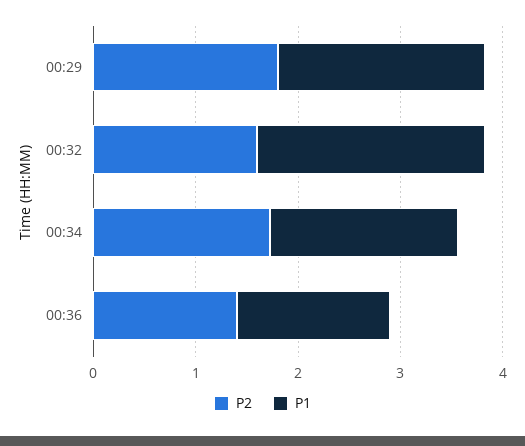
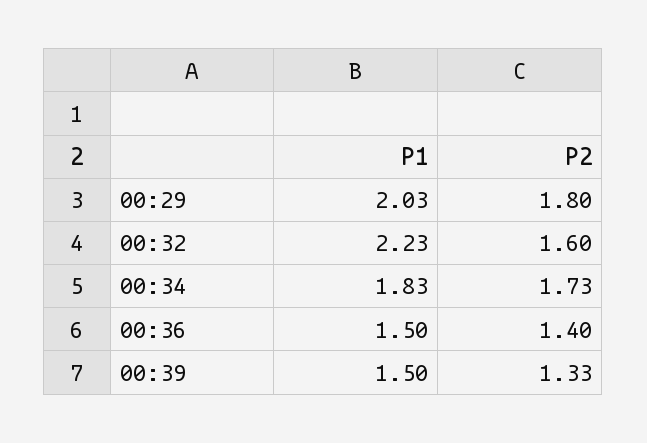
P1, 00:39: none -> 1.5
P2, 00:39: none -> 1.33

